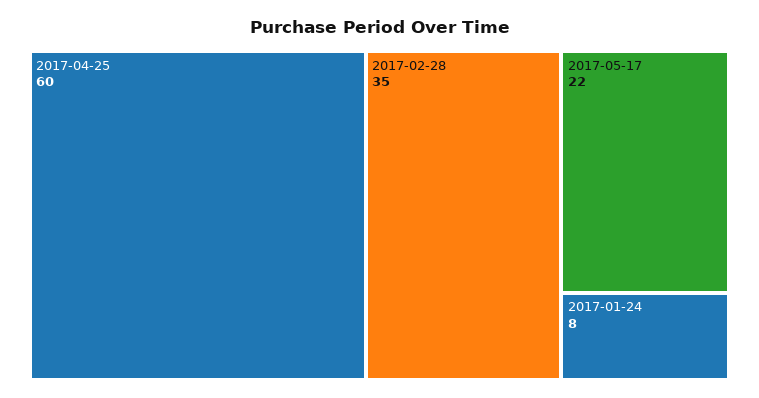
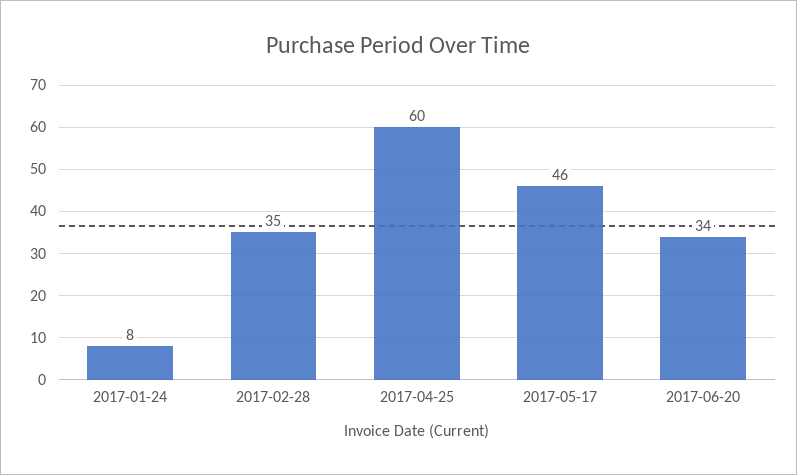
2017-05-17: 22 -> 46
2017-06-20: none -> 34

